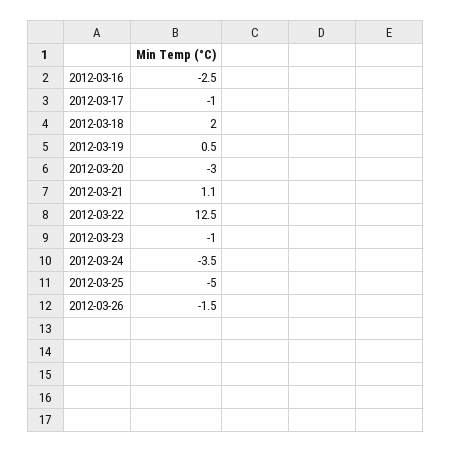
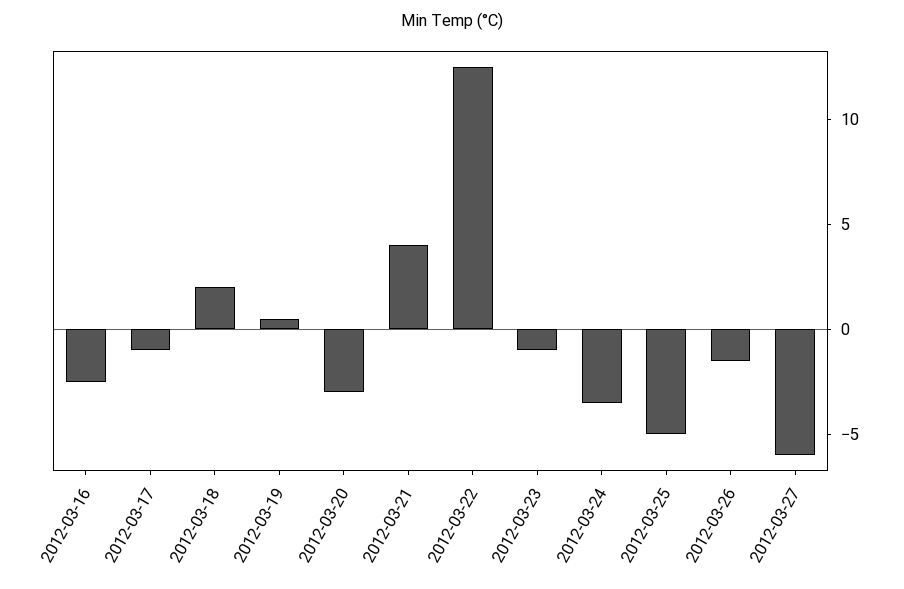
2012-03-21: 1.1 -> 4
2012-03-27: none -> -6

